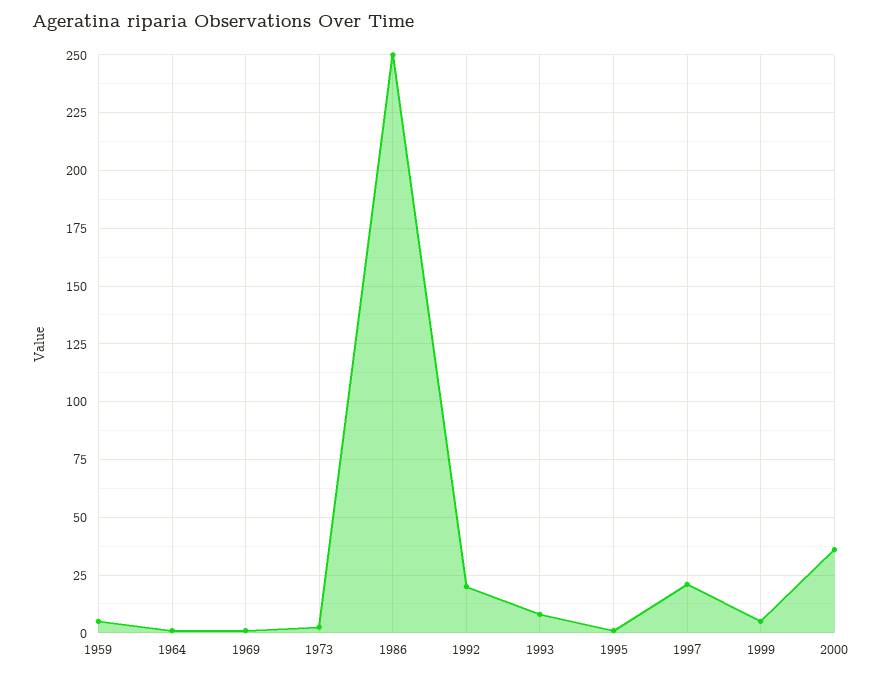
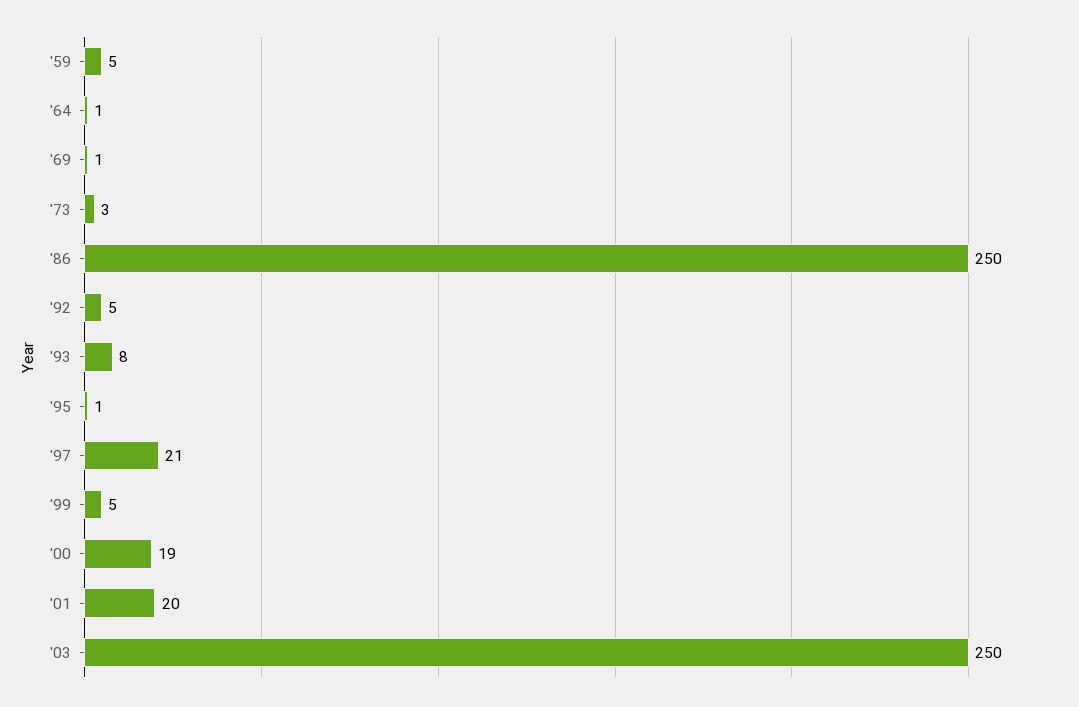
1992: 20 -> 5
2000: 35 -> 19
'01: none -> 20
'03: none -> 250

